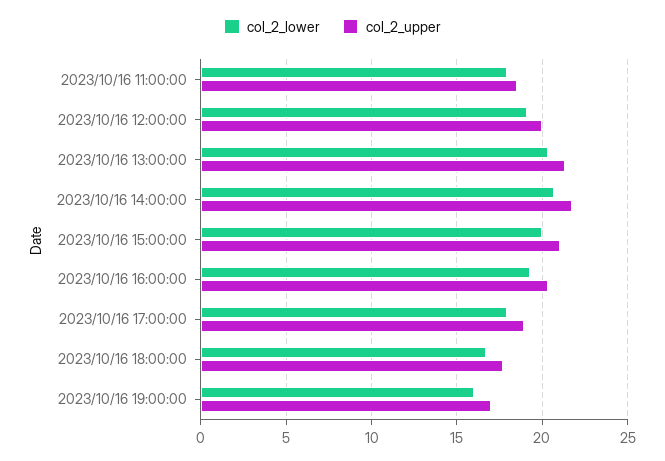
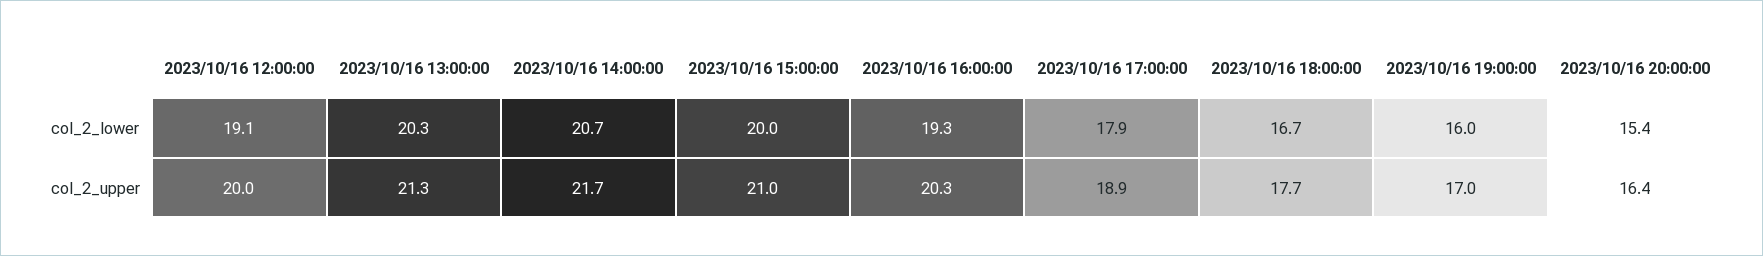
col_2_lower, 2023/10/16 11:00:00: 18 -> none
col_2_upper, 2023/10/16 11:00:00: 18.5 -> none
col_2_lower, 2023/10/16 20:00:00: none -> 15.4
col_2_upper, 2023/10/16 20:00:00: none -> 16.4

